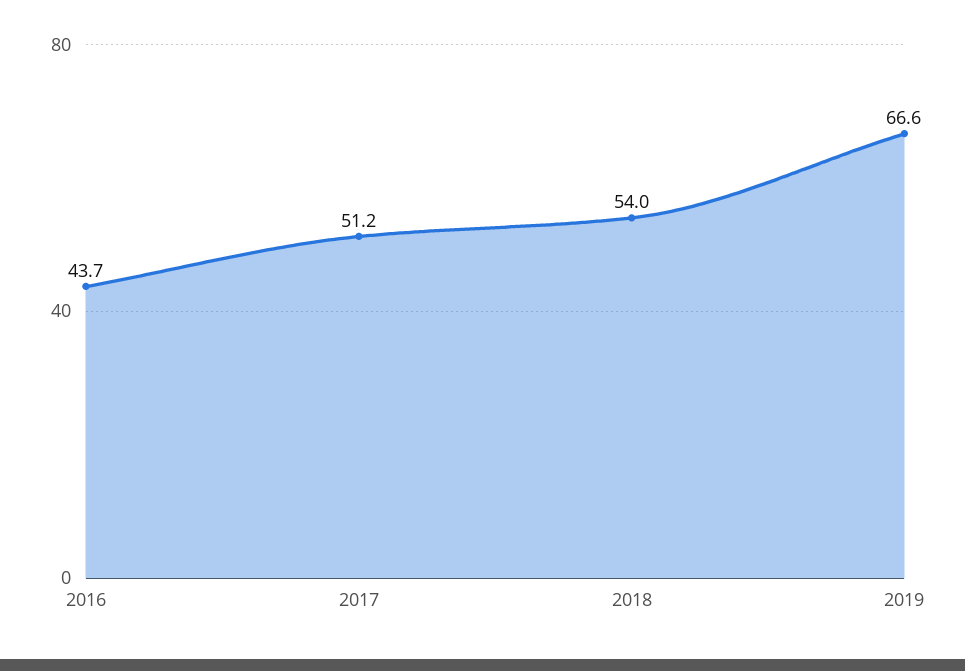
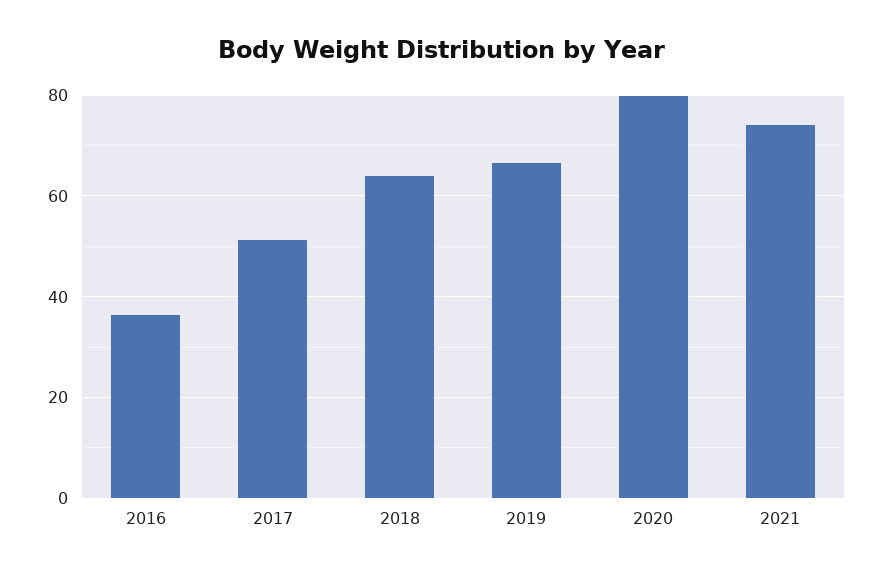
2016: 43.7 -> 36
2018: 54 -> 64
2020: none -> 80
2021: none -> 74

